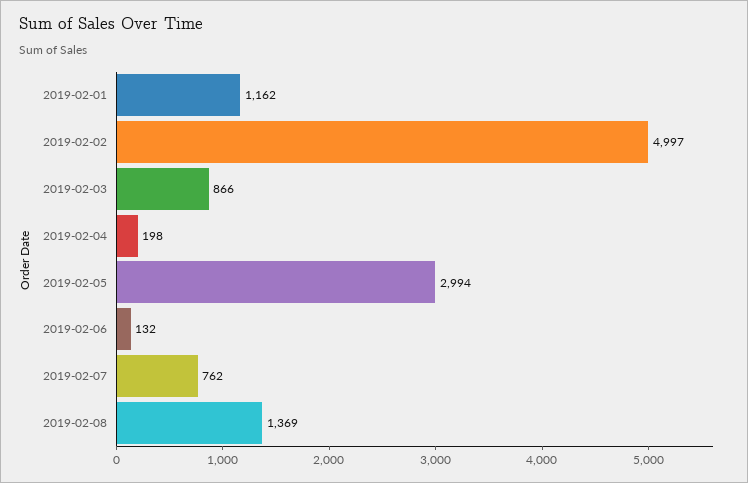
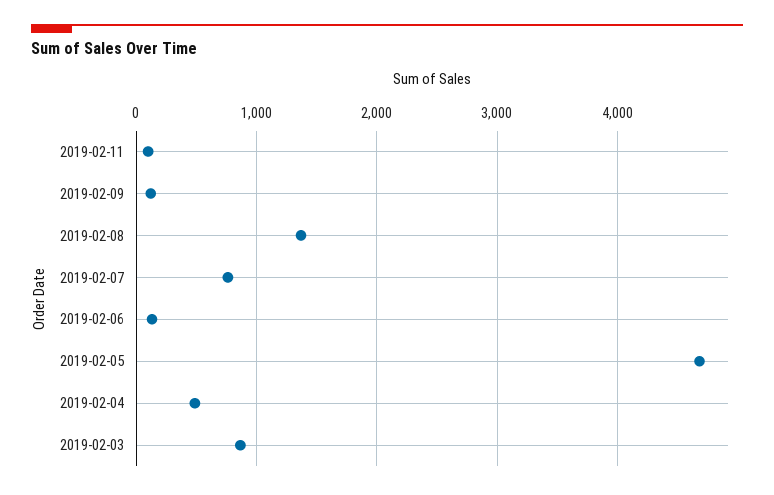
2019-02-01: 1162 -> none
2019-02-02: 4997 -> none
2019-02-04: 198 -> 500
2019-02-05: 2994 -> 4700
2019-02-11: none -> 100
2019-02-09: none -> 100

